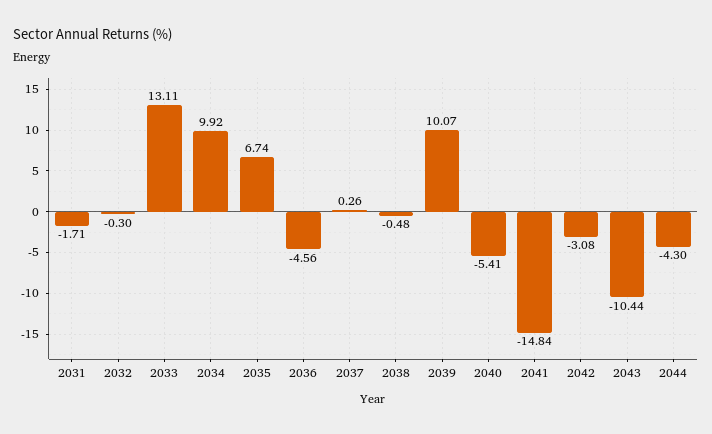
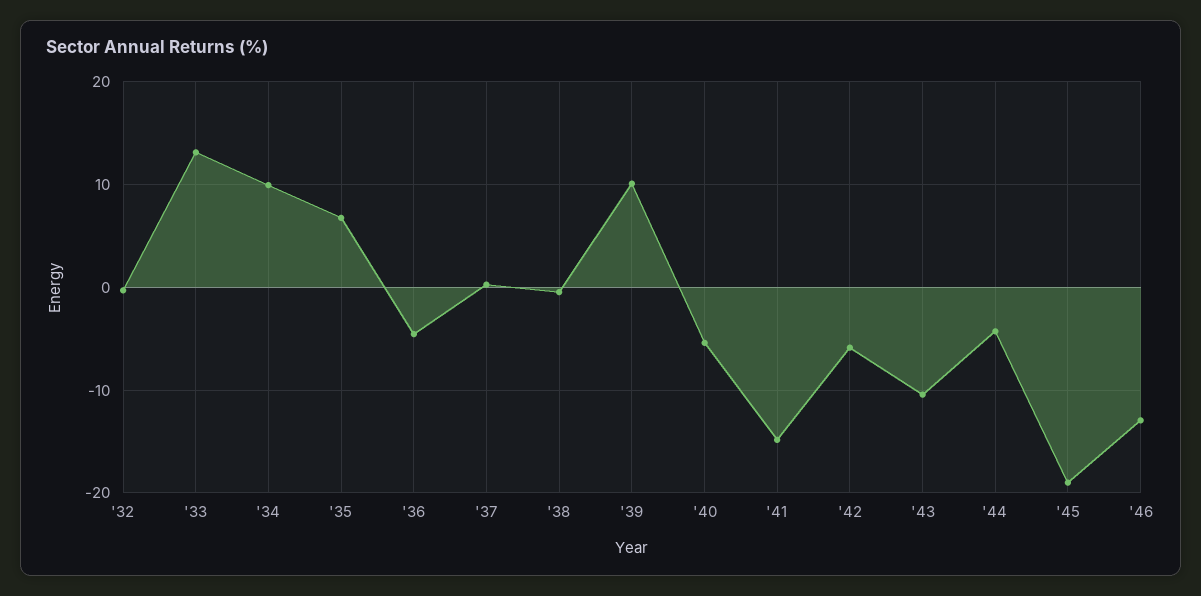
2031: -1.71 -> none
2042: -3.08 -> -6
'45: none -> -19
'46: none -> -13

